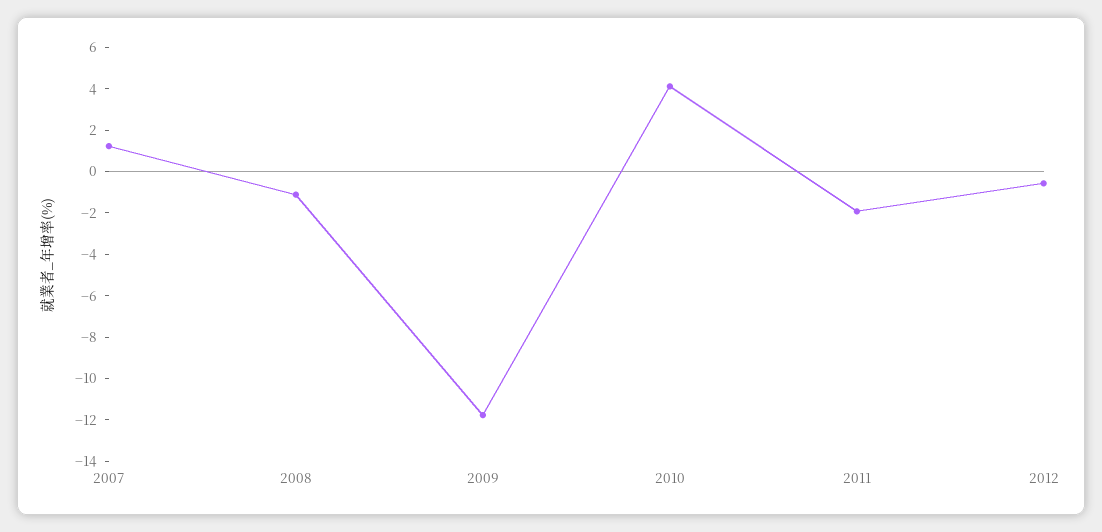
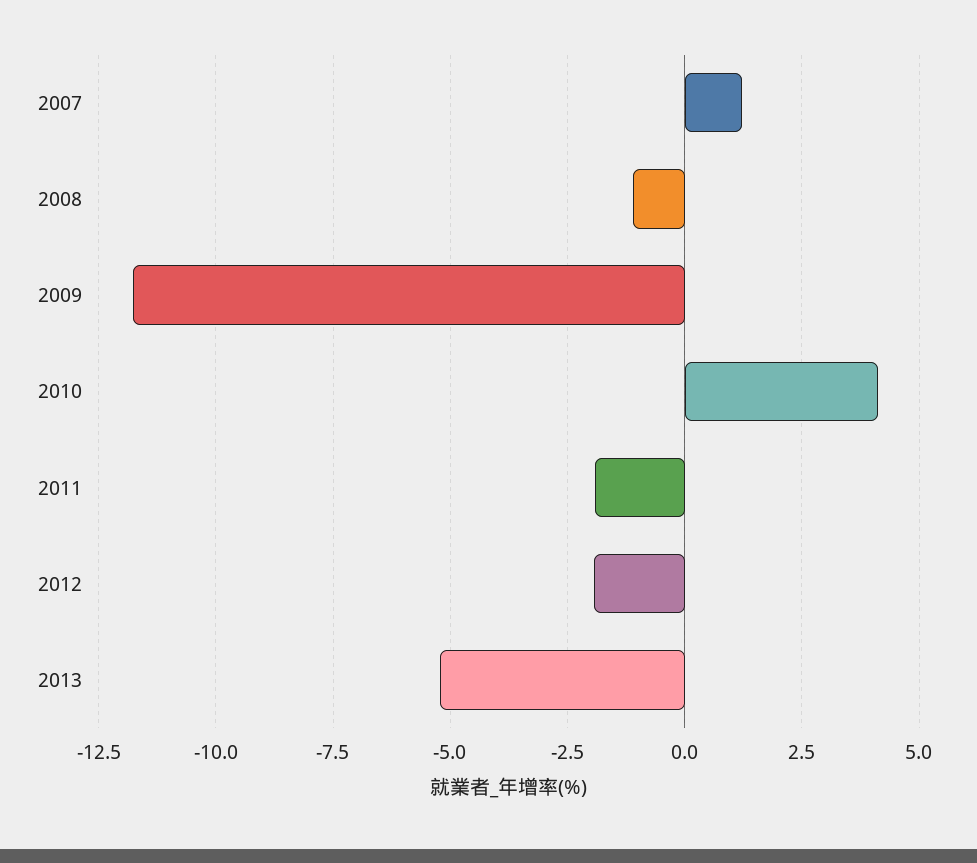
2012: -0.5 -> -2
2013: none -> -5.25

